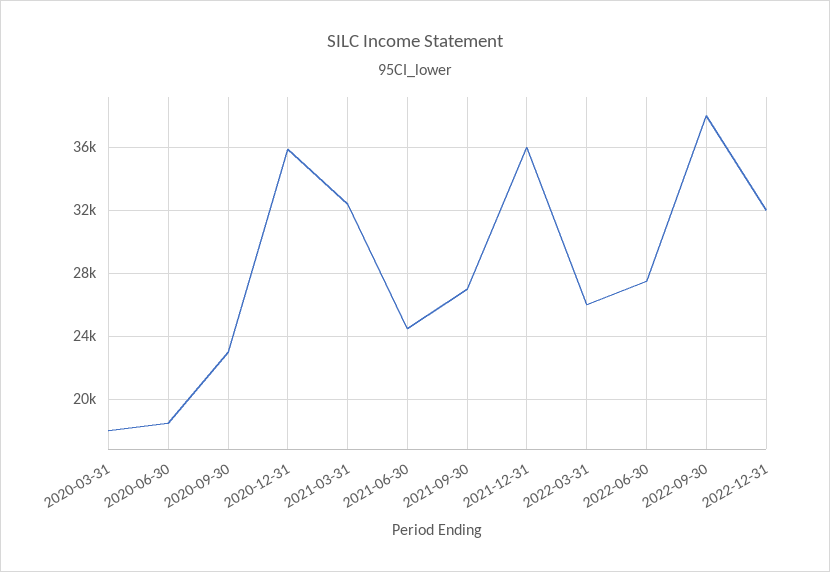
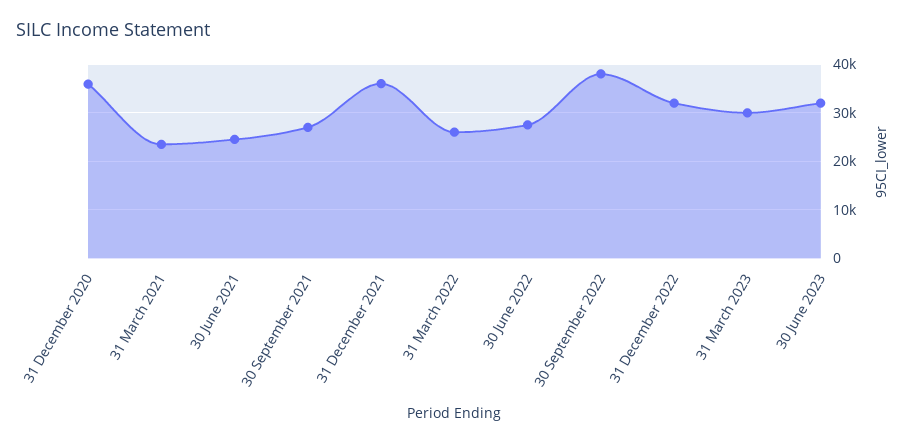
2020-03-31: 18000 -> none
2020-06-30: 18500 -> none
2020-09-30: 23000 -> none
2021-03-31: 32500 -> 24000
31 March 2023: none -> 30000
30 June 2023: none -> 32000

